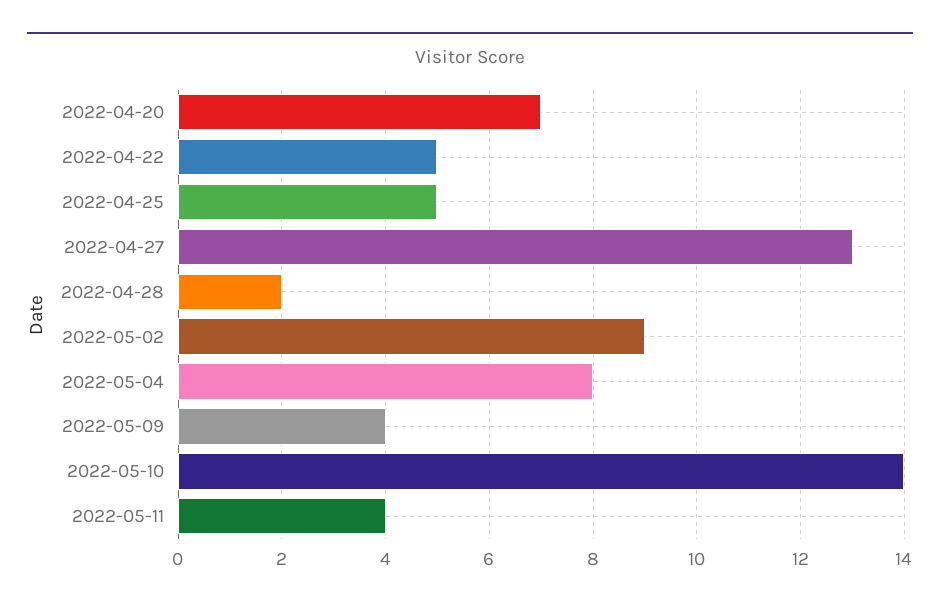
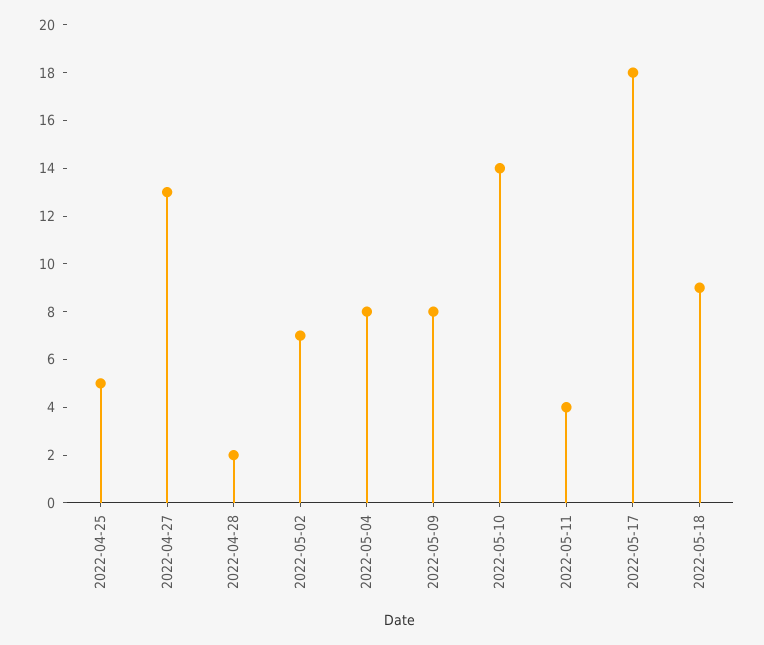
2022-04-20: 7 -> none
2022-04-22: 5 -> none
2022-05-02: 9 -> 7
2022-05-09: 4 -> 8
2022-05-17: none -> 18
2022-05-18: none -> 9

